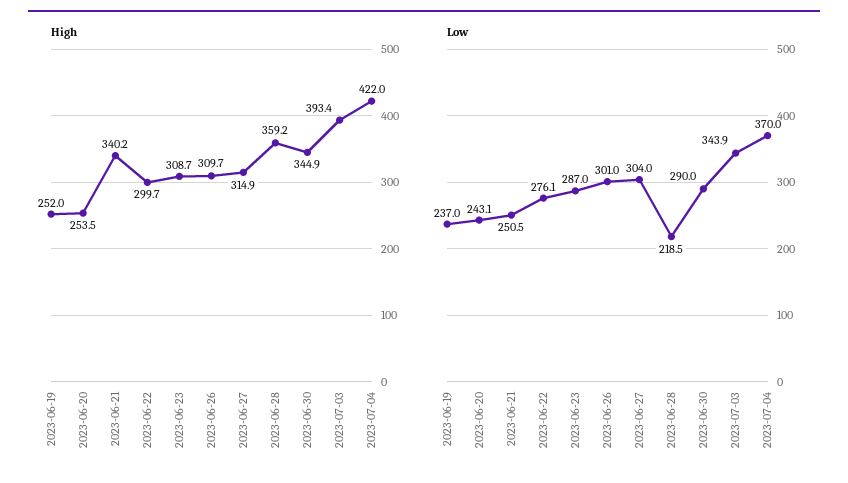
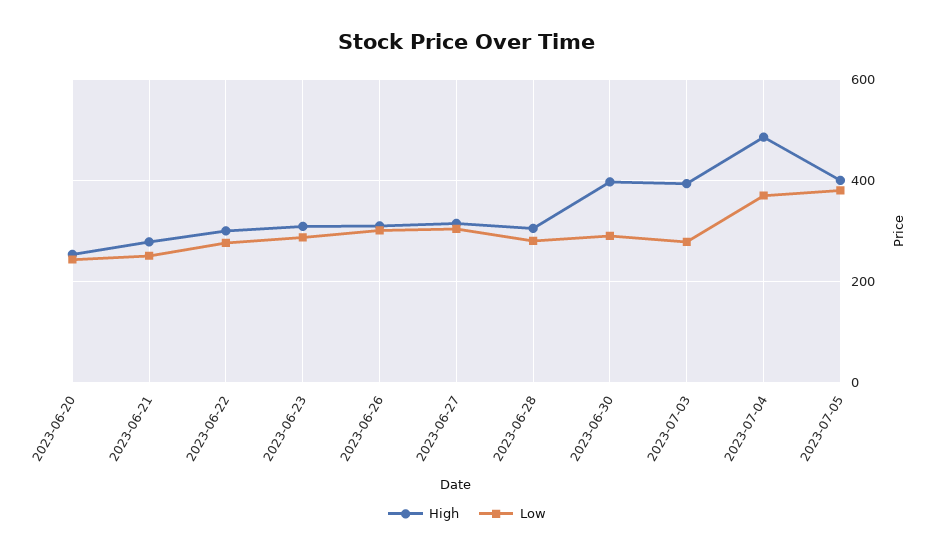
High, 2023-06-19: 252 -> none
High, 2023-06-21: 340.2 -> 280
High, 2023-06-28: 359.2 -> 300
High, 2023-06-30: 344.9 -> 400
High, 2023-07-04: 422 -> 480
Low, 2023-06-19: 237 -> none
Low, 2023-06-28: 218.5 -> 280
Low, 2023-07-03: 343.9 -> 280
High, 2023-07-05: none -> 400
Low, 2023-07-05: none -> 380

